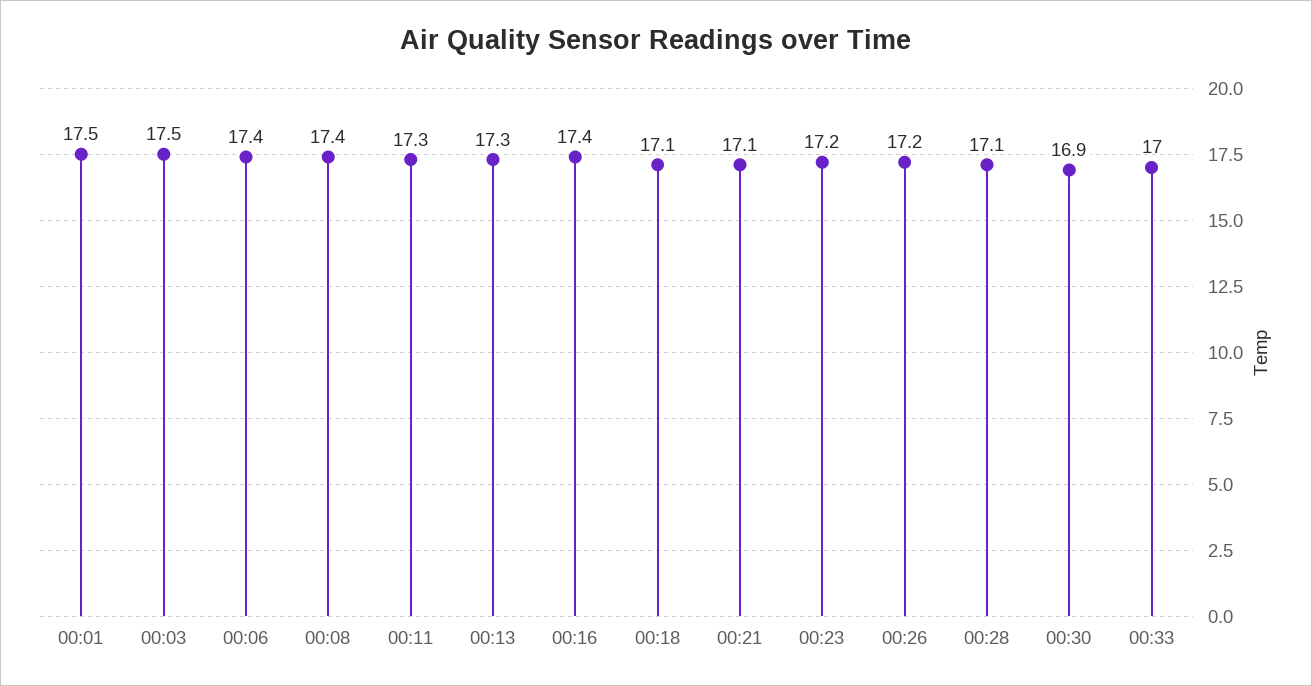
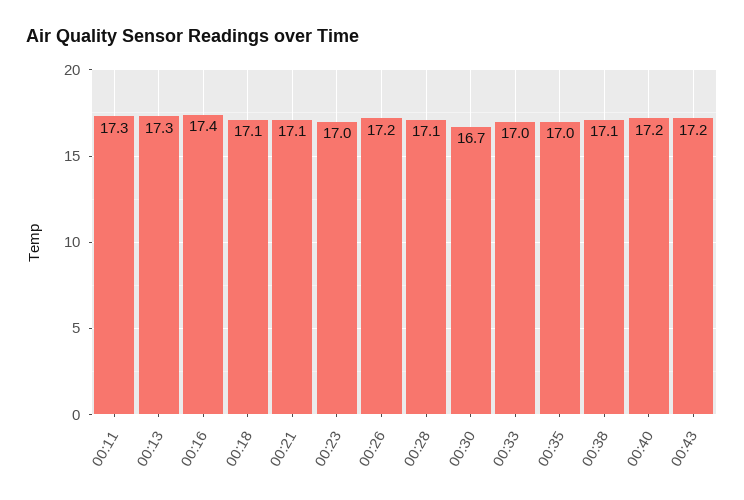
00:01: 17.5 -> none
00:03: 17.5 -> none
00:06: 17.4 -> none
00:08: 17.4 -> none
00:23: 17.2 -> 17
00:30: 16.9 -> 16.7
00:35: none -> 17
00:38: none -> 17.1
00:40: none -> 17.2
00:43: none -> 17.2

